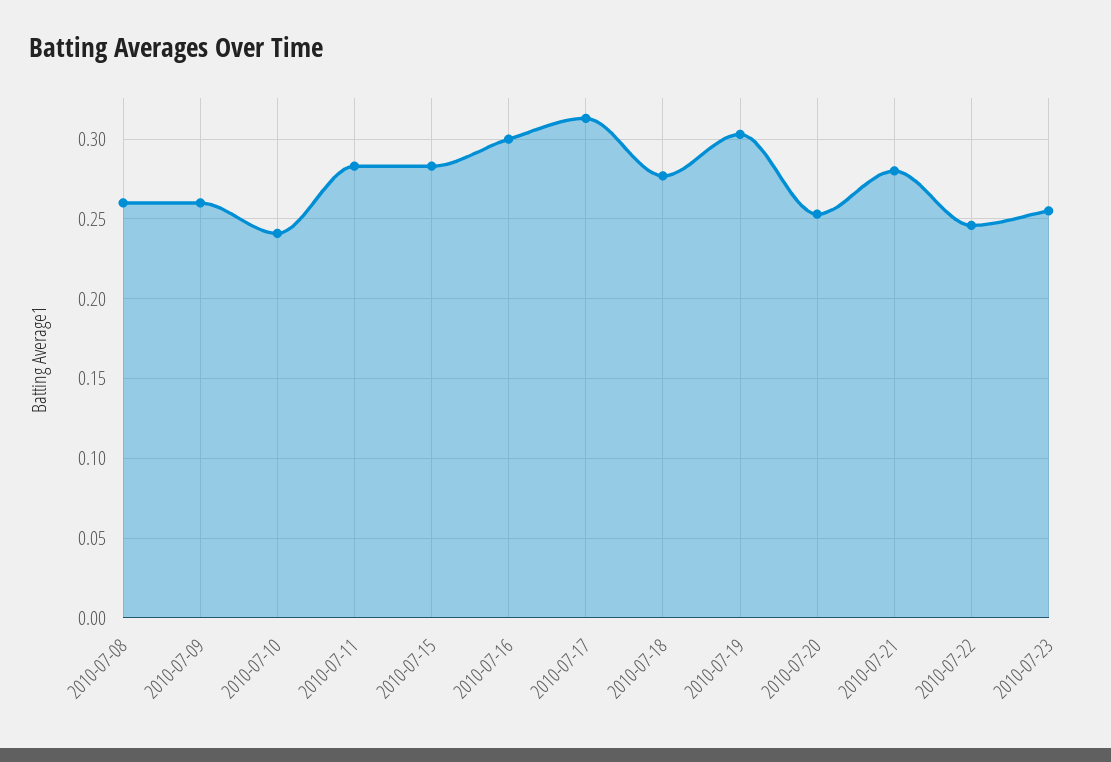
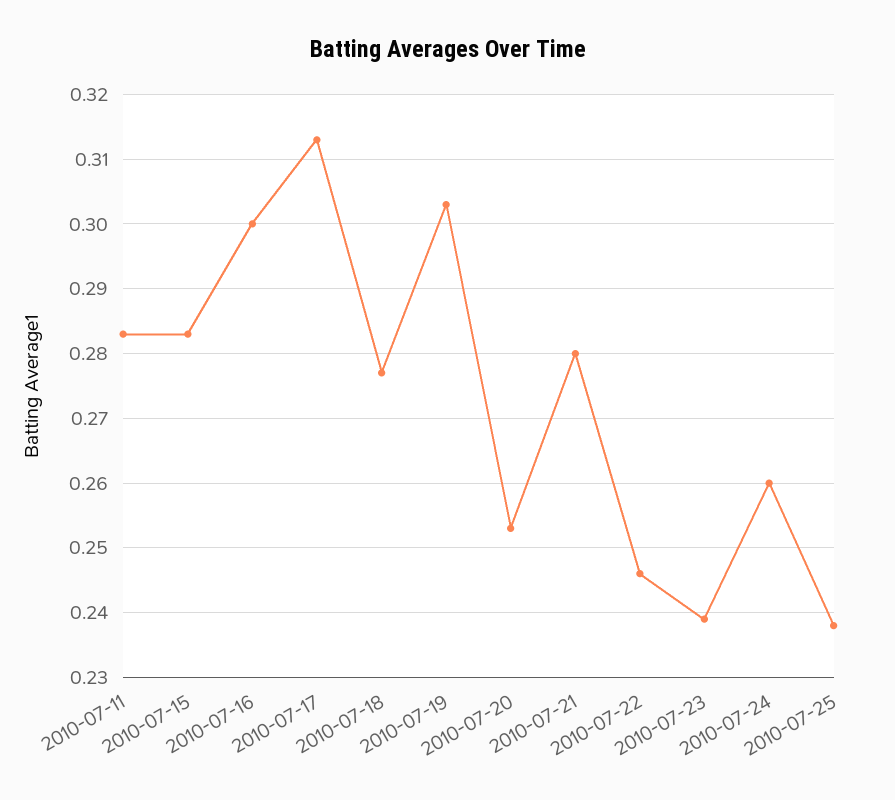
2010-07-08: 0.26 -> none
2010-07-09: 0.26 -> none
2010-07-10: 0.24 -> none
2010-07-23: 0.255 -> 0.239
2010-07-24: none -> 0.26
2010-07-25: none -> 0.238

